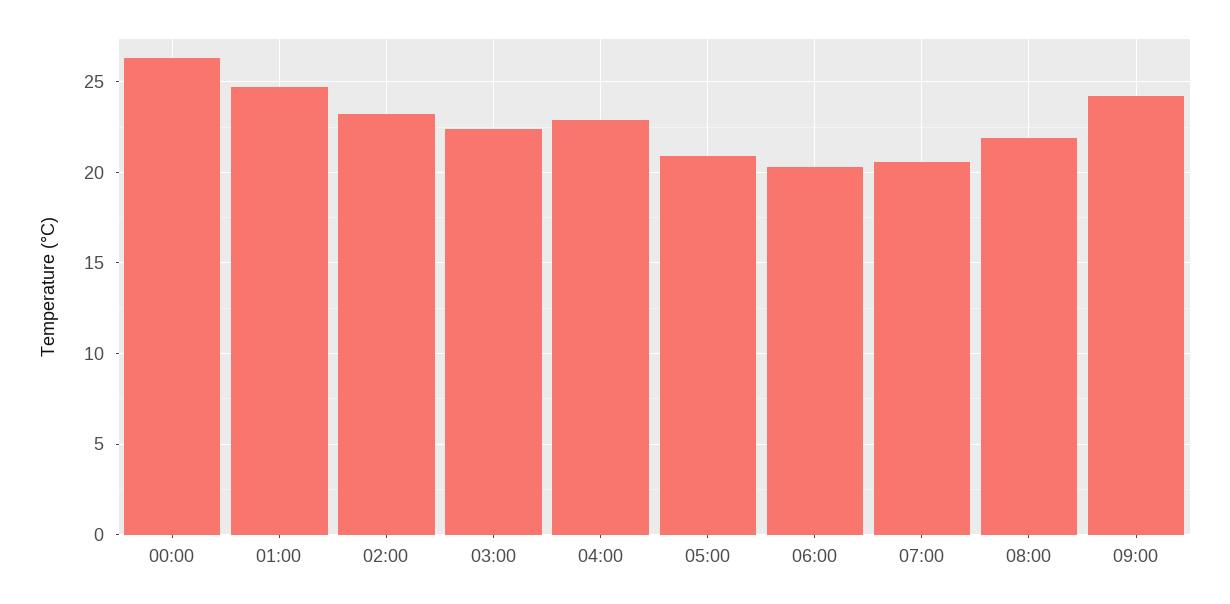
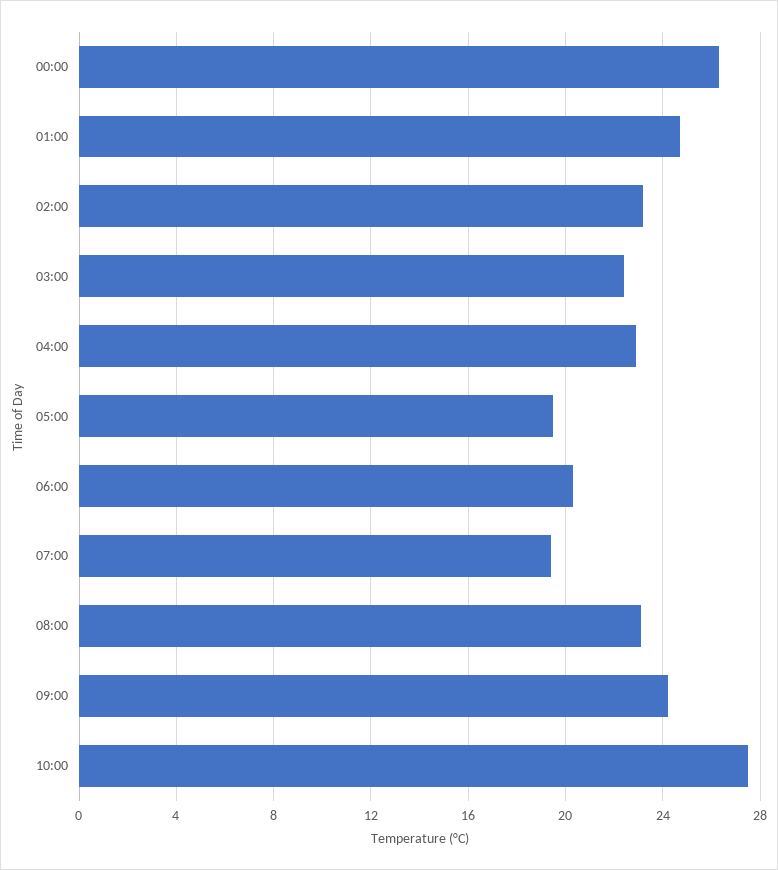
05:00: 21 -> 19.5
07:00: 20.5 -> 19.5
08:00: 22 -> 23
10:00: none -> 27.5

